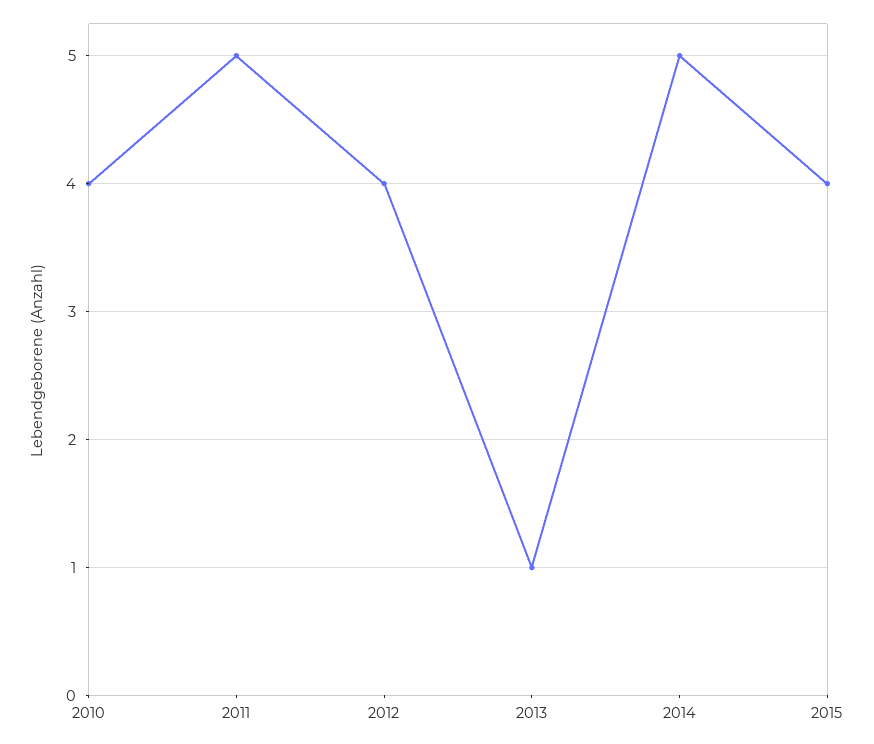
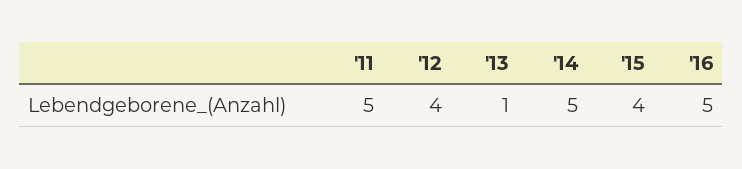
2010: 4 -> none
'16: none -> 5

